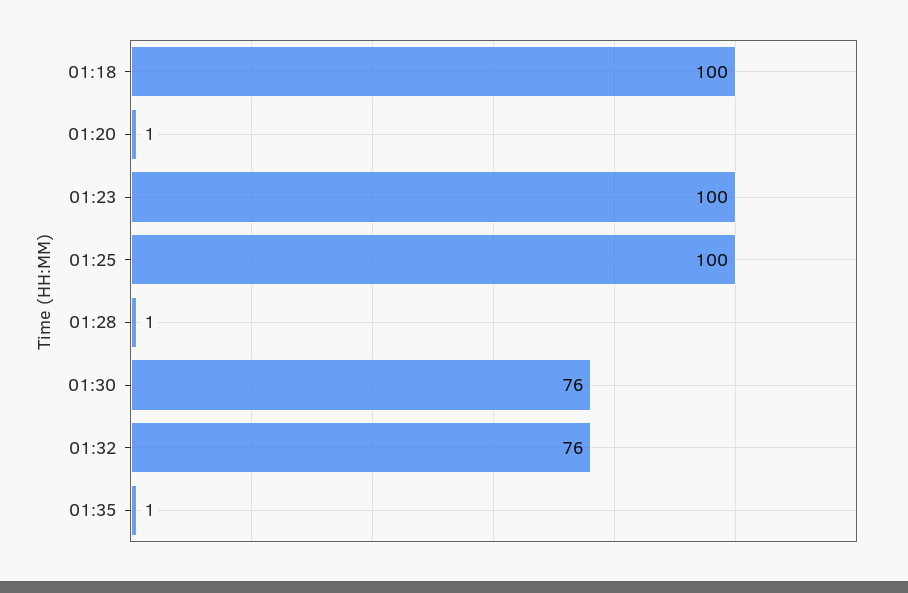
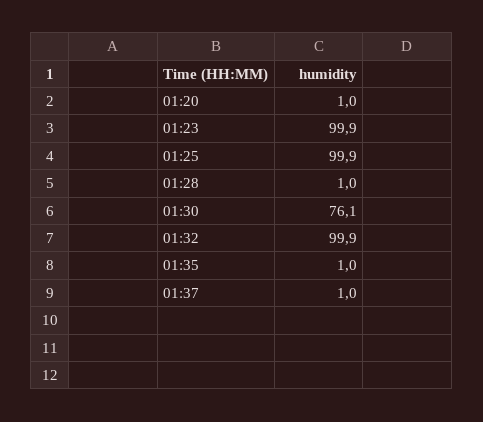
01:18: 100 -> none
01:32: 76 -> 99.9
01:37: none -> 1

